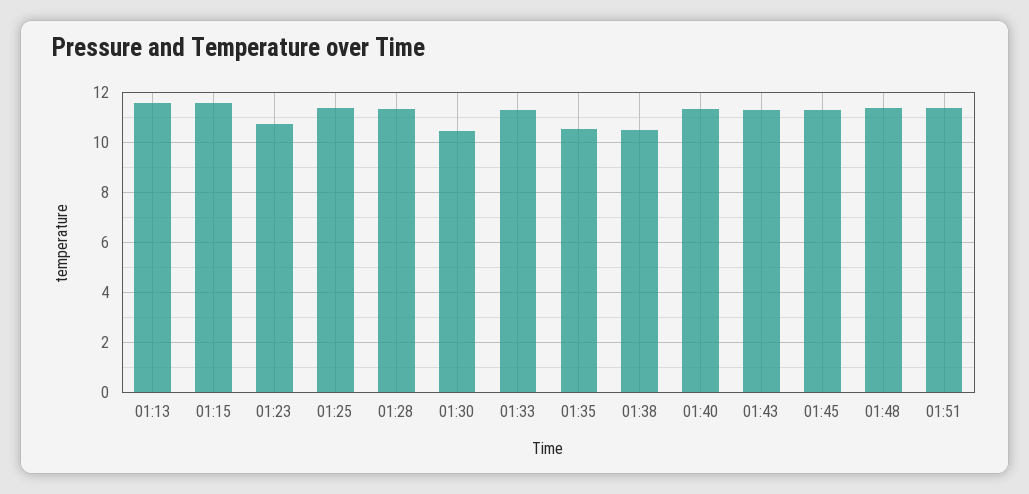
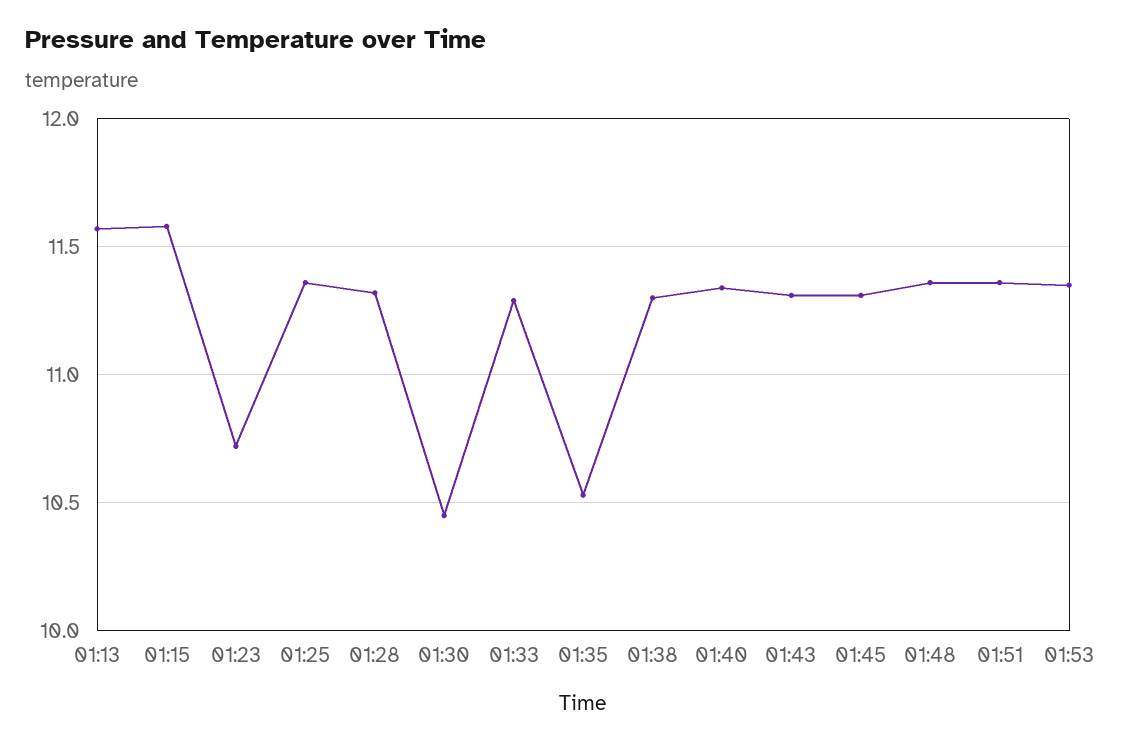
01:38: 10.5 -> 11.3
01:53: none -> 11.35

